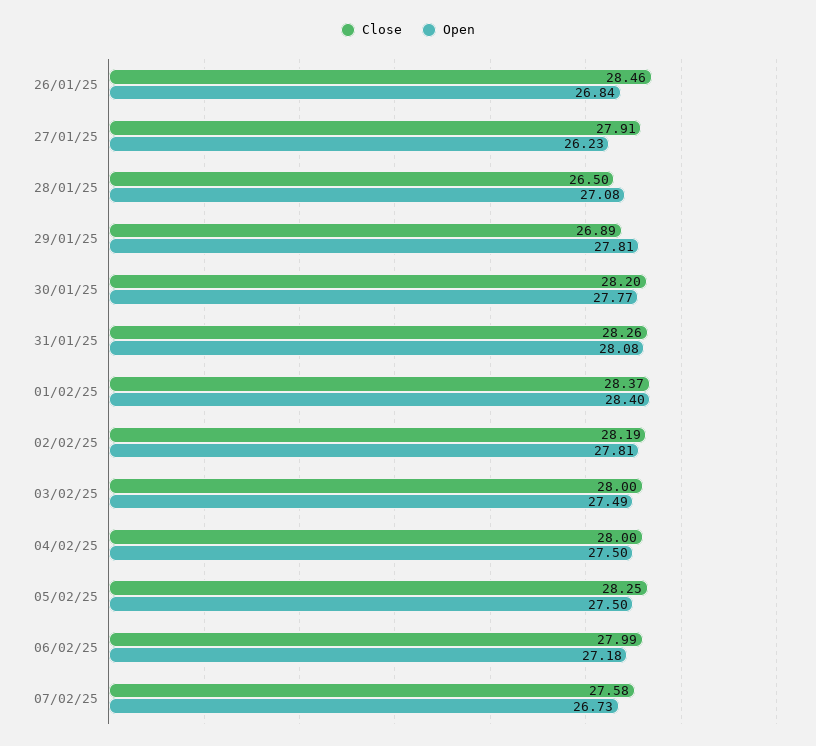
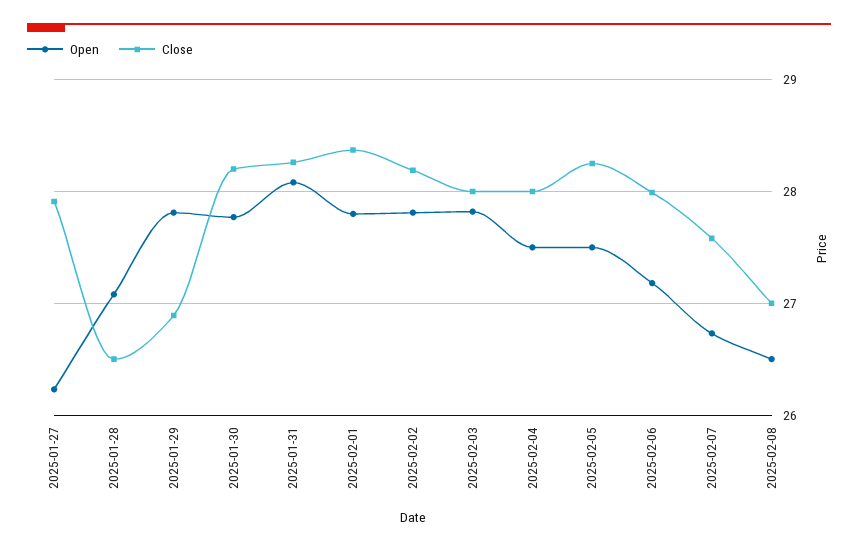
Close, 26/01/25: 28.46 -> none
Open, 26/01/25: 26.84 -> none
Open, 01/02/25: 28.4 -> 27.8
Open, 03/02/25: 27.49 -> 27.8
Open, 2025-02-08: none -> 26.5
Close, 2025-02-08: none -> 27

